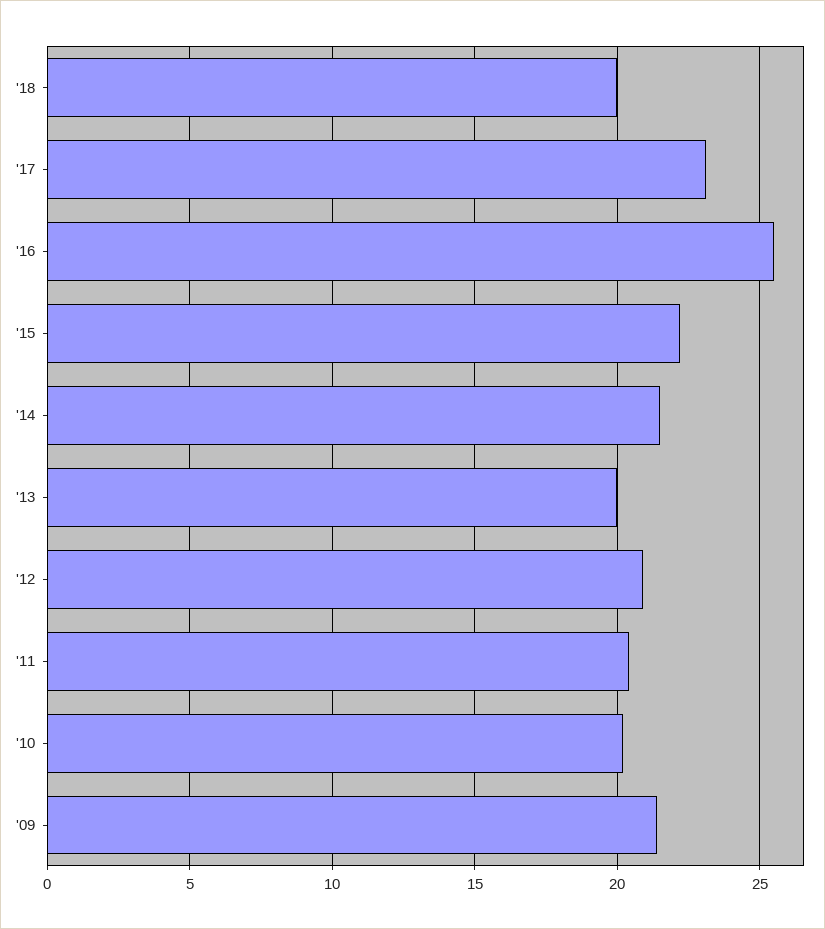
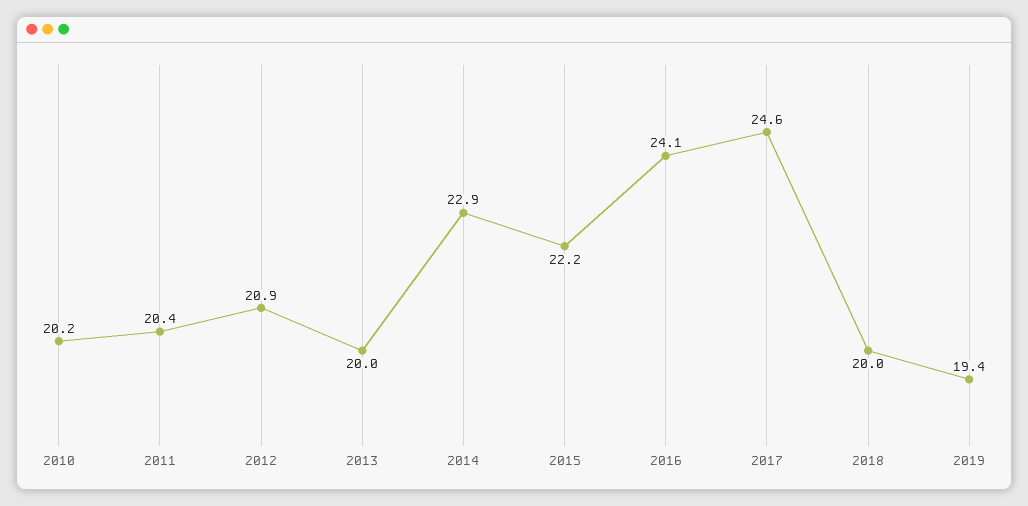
'17: 23 -> 24.6
'16: 25.5 -> 24.1
'14: 21.5 -> 22.9
'09: 21.5 -> none
2019: none -> 19.4

